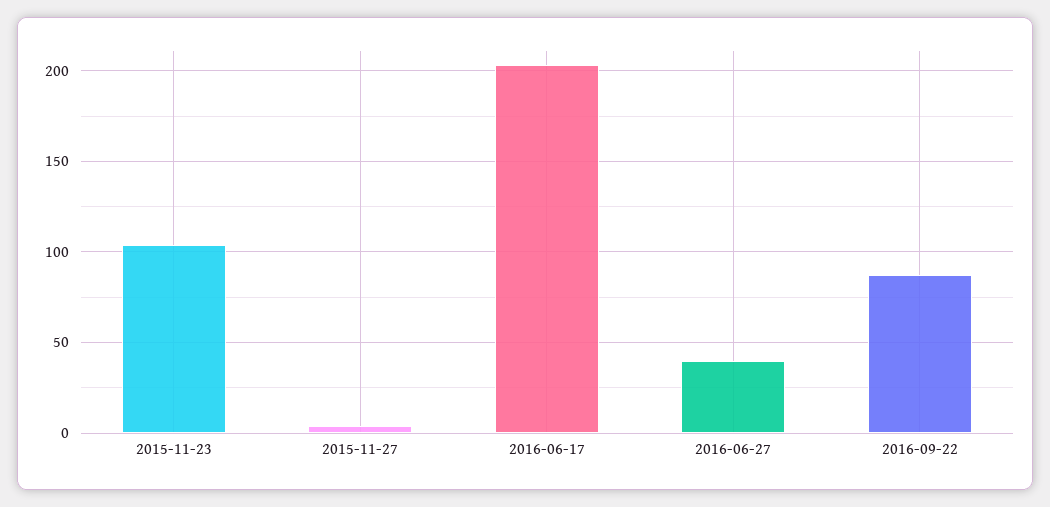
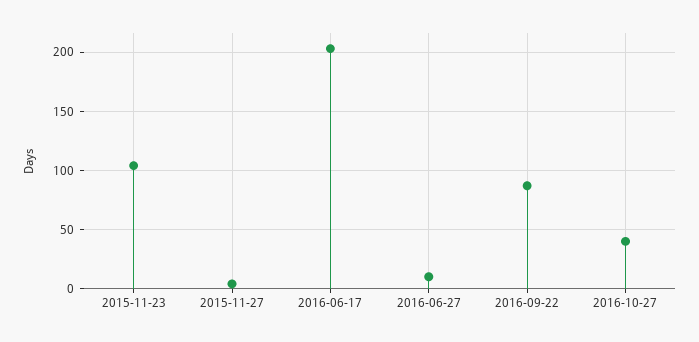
2016-06-27: 40 -> 10
2016-10-27: none -> 40

